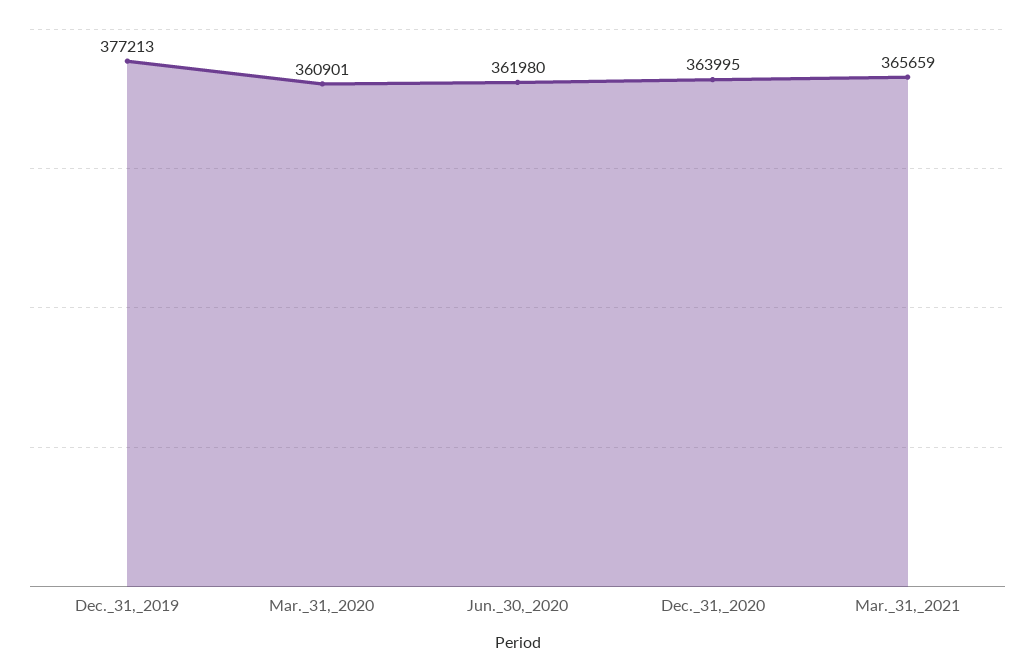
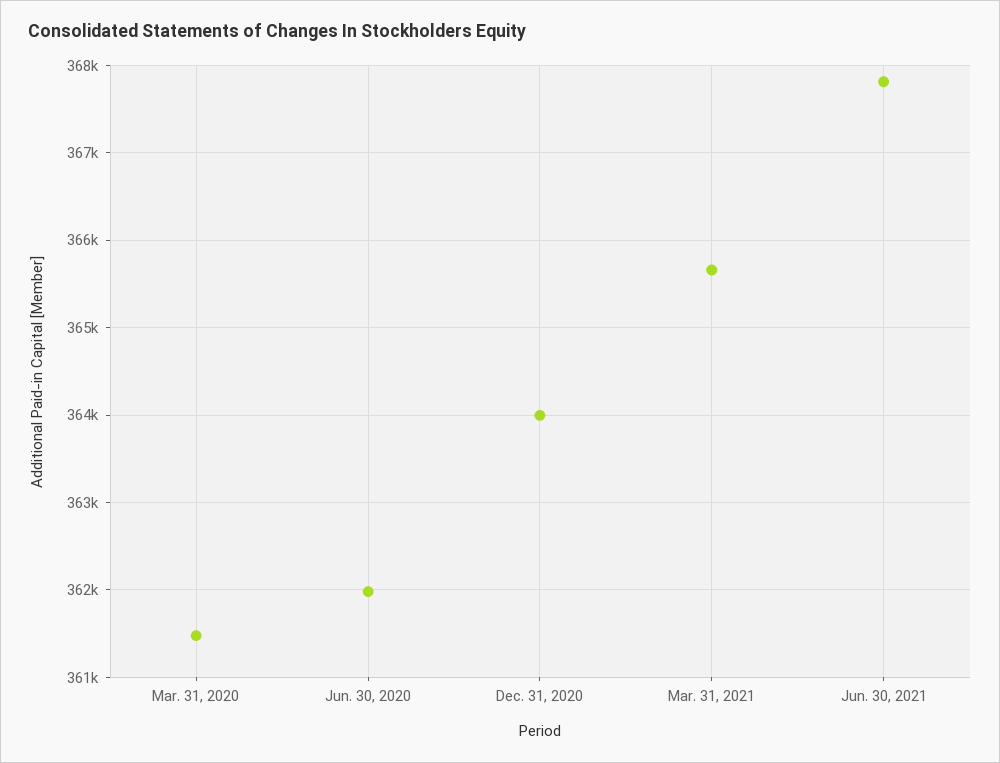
Dec._31,_2019: 377213 -> none
Mar._31,_2020: 360901 -> 361500
Jun. 30, 2021: none -> 367800

